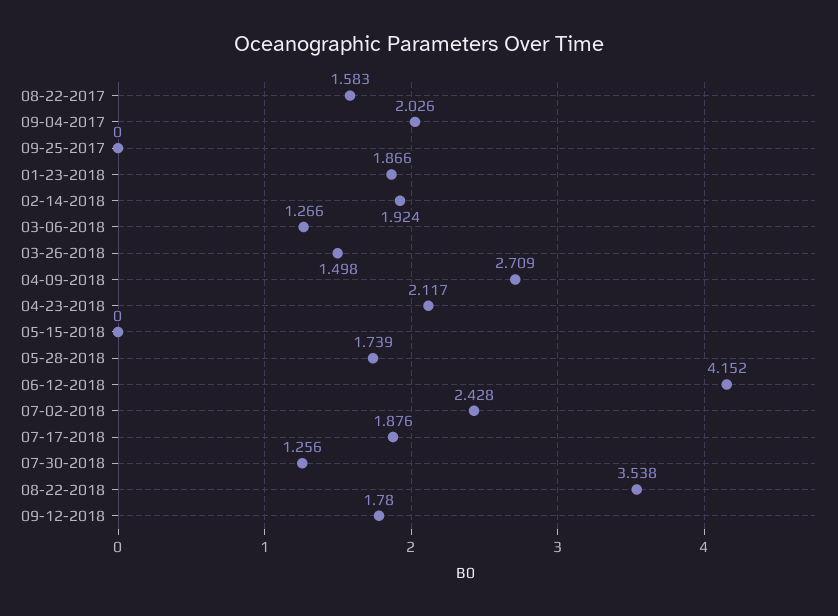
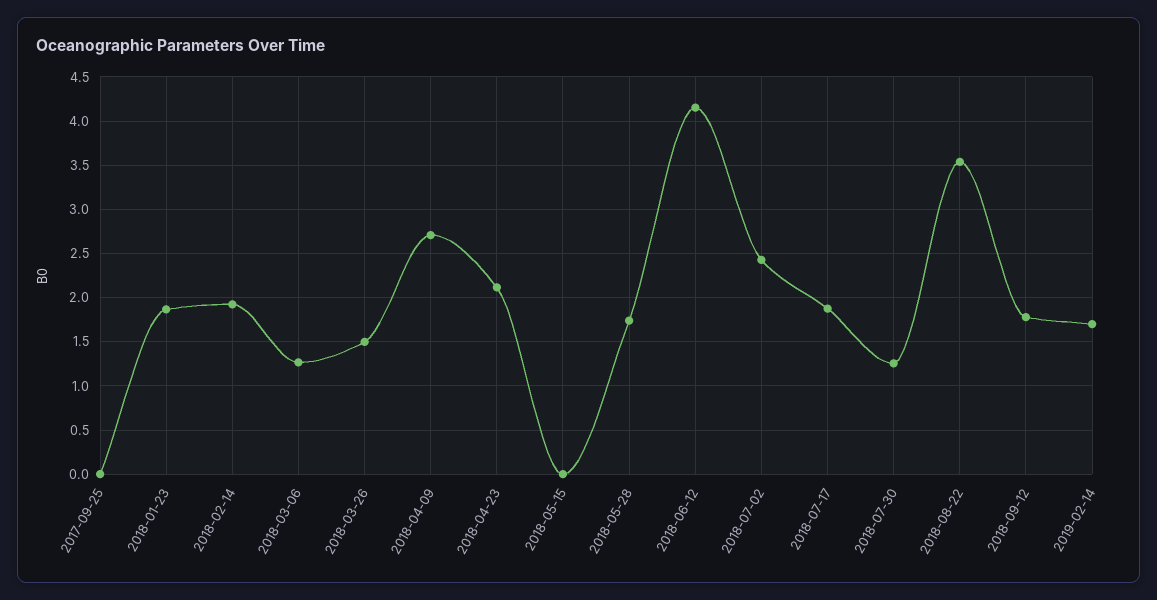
08-22-2017: 1.583 -> none
09-04-2017: 2.026 -> none
2019-02-14: none -> 1.7

